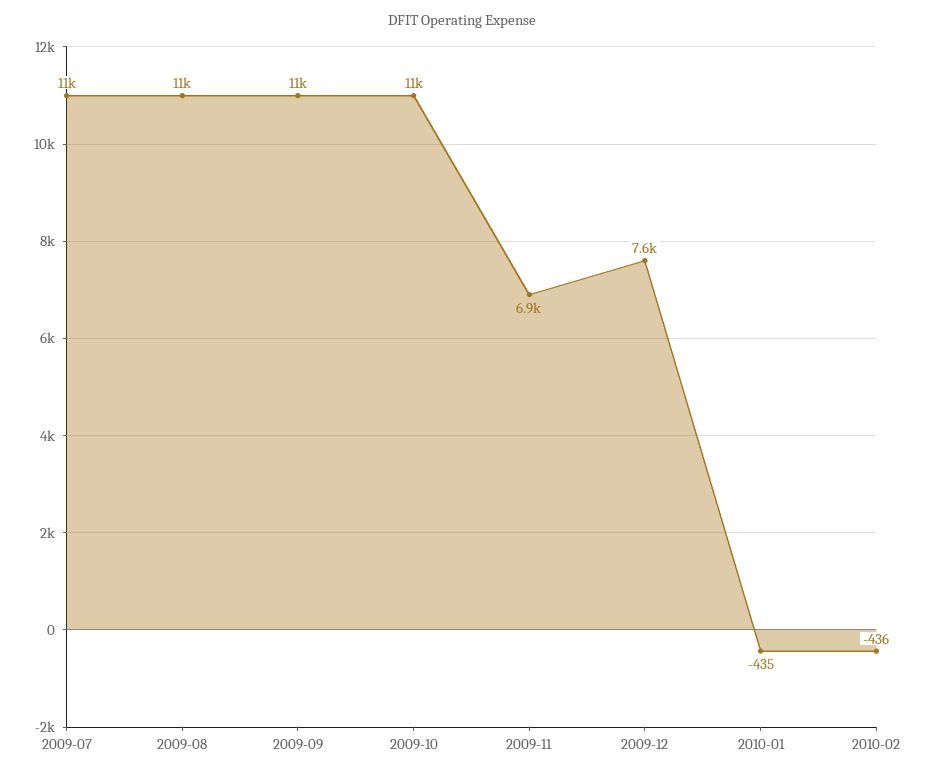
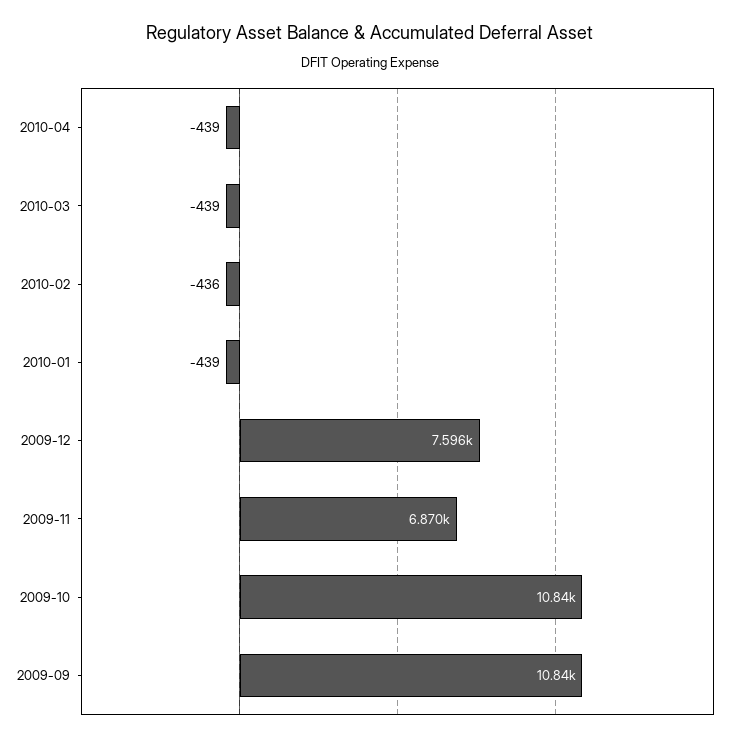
2009-07: 11000 -> none
2009-08: 11000 -> none
2010-01: -435 -> -439
2010-04: none -> -439
2010-03: none -> -439

